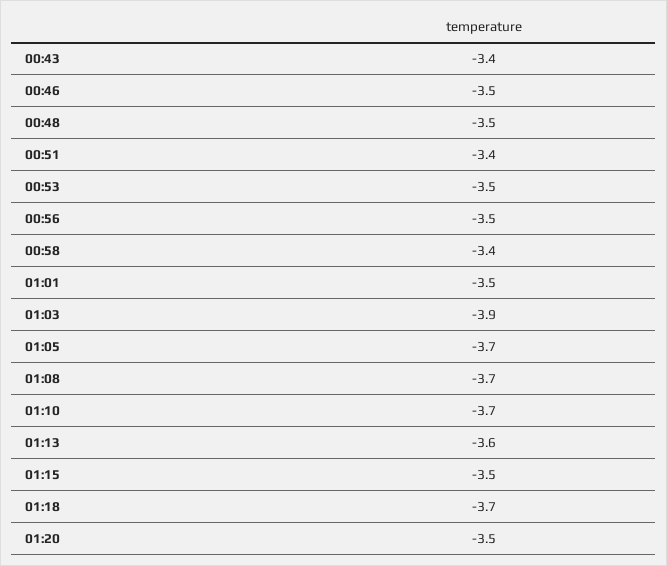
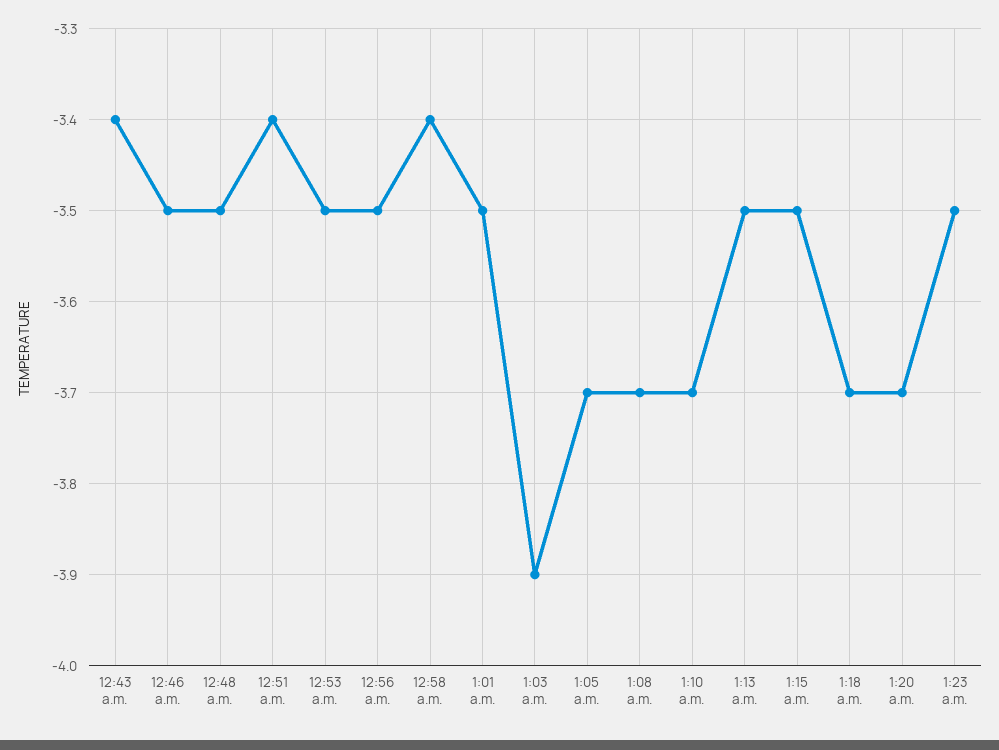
01:13: -3.6 -> -3.5
01:20: -3.5 -> -3.7
1:23 a.m.: none -> -3.5

